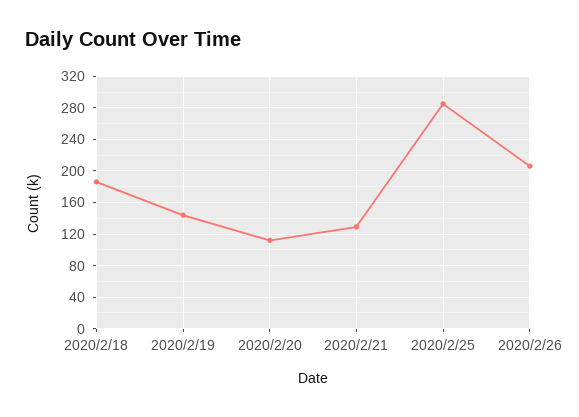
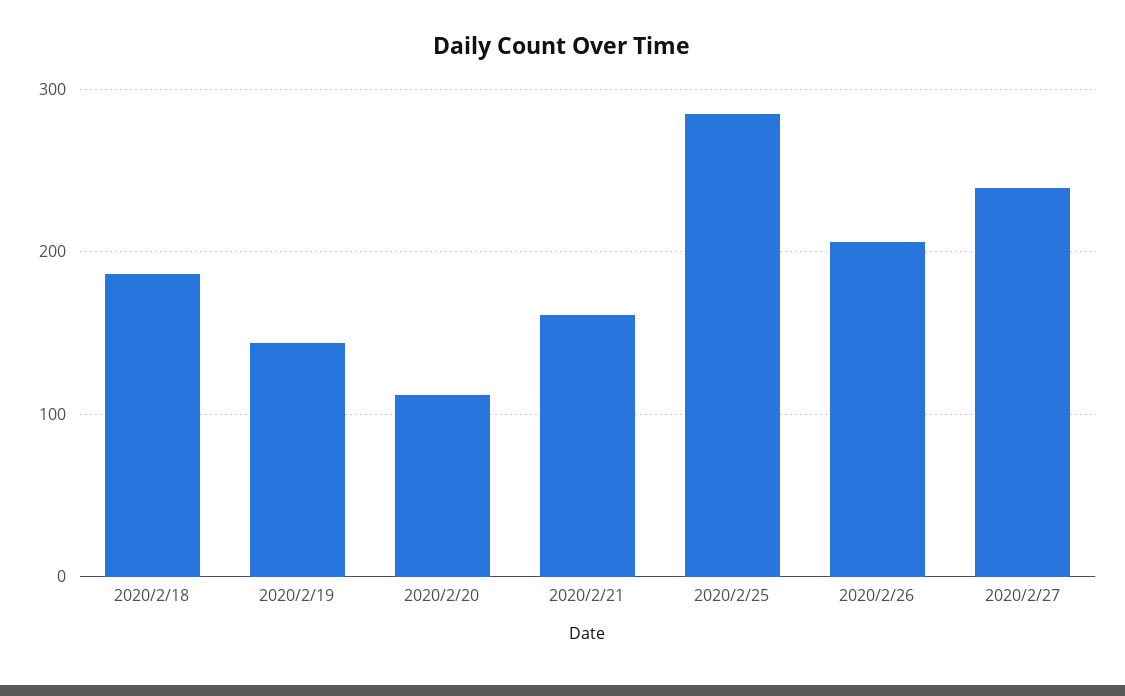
2020/2/21: 130 -> 160
2020/2/27: none -> 240

